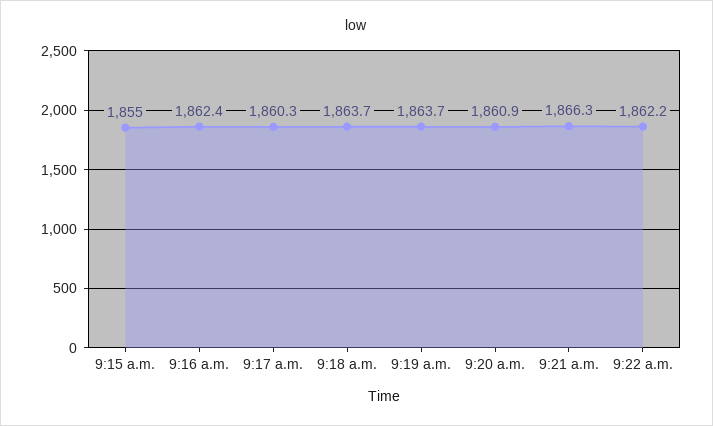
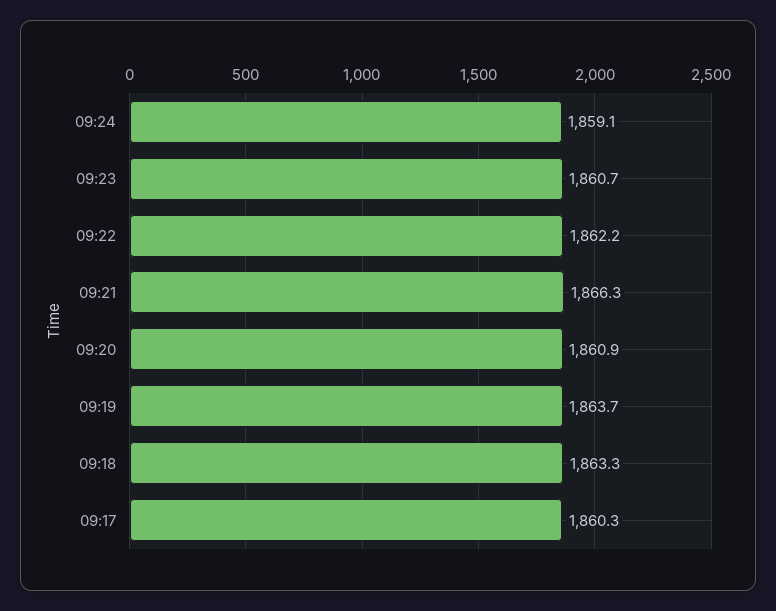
9:15 a.m.: 1855 -> none
9:16 a.m.: 1862.4 -> none
9:18 a.m.: 1863.7 -> 1863.3
09:24: none -> 1859.1
09:23: none -> 1860.7

